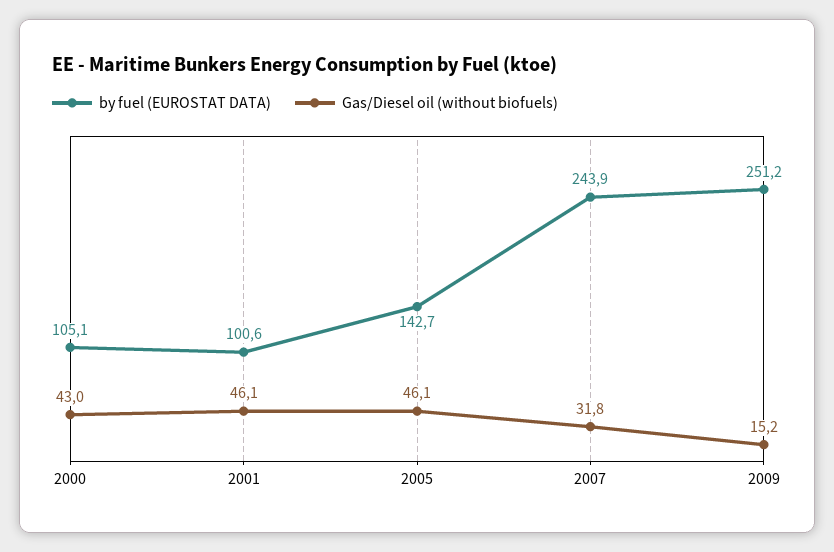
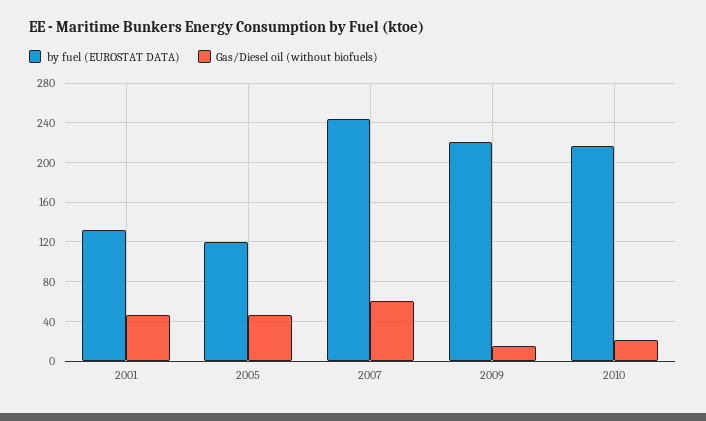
by fuel (EUROSTAT DATA), 2000: 105.1 -> none
Gas/Diesel oil (without biofuels), 2000: 43 -> none
by fuel (EUROSTAT DATA), 2001: 100.6 -> 130
by fuel (EUROSTAT DATA), 2005: 142.7 -> 120
Gas/Diesel oil (without biofuels), 2007: 31.8 -> 60
by fuel (EUROSTAT DATA), 2009: 251.2 -> 220
by fuel (EUROSTAT DATA), 2010: none -> 220
Gas/Diesel oil (without biofuels), 2010: none -> 20

